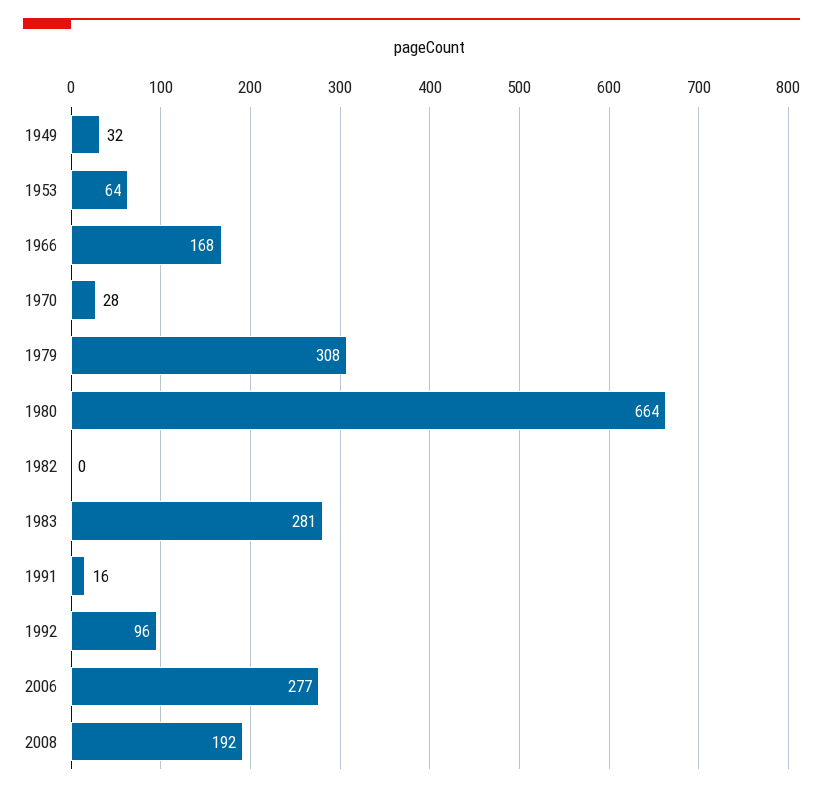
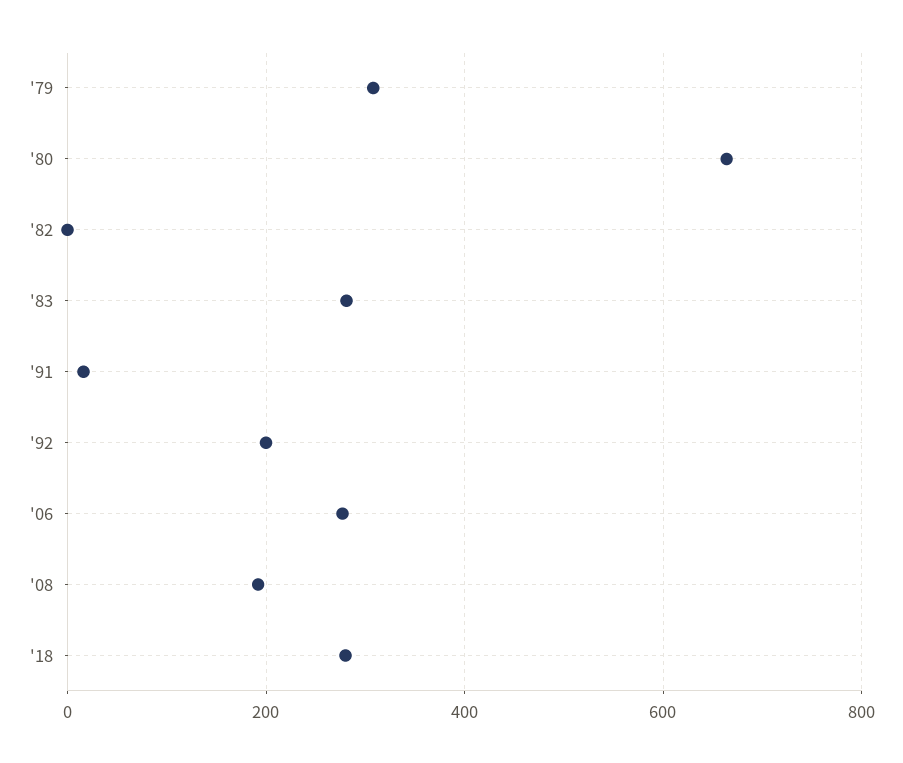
1949: 32 -> none
1953: 64 -> none
1966: 168 -> none
1970: 28 -> none
1992: 96 -> 200
'18: none -> 280

